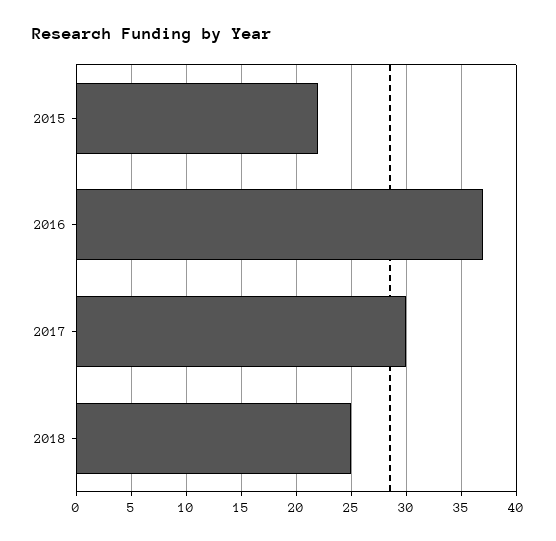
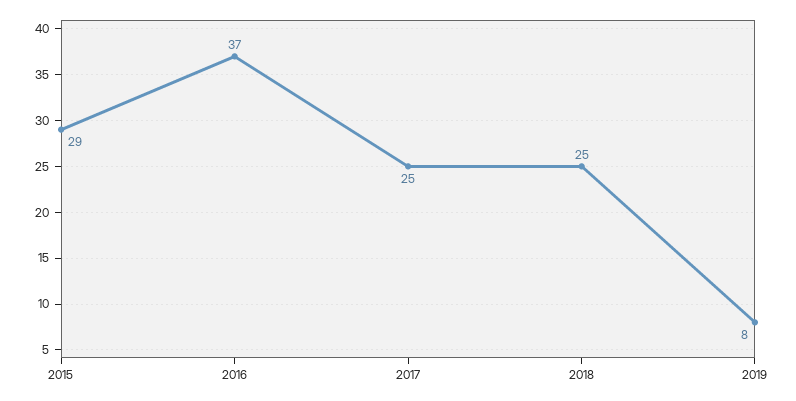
2015: 22 -> 29
2017: 30 -> 25
2019: none -> 8

